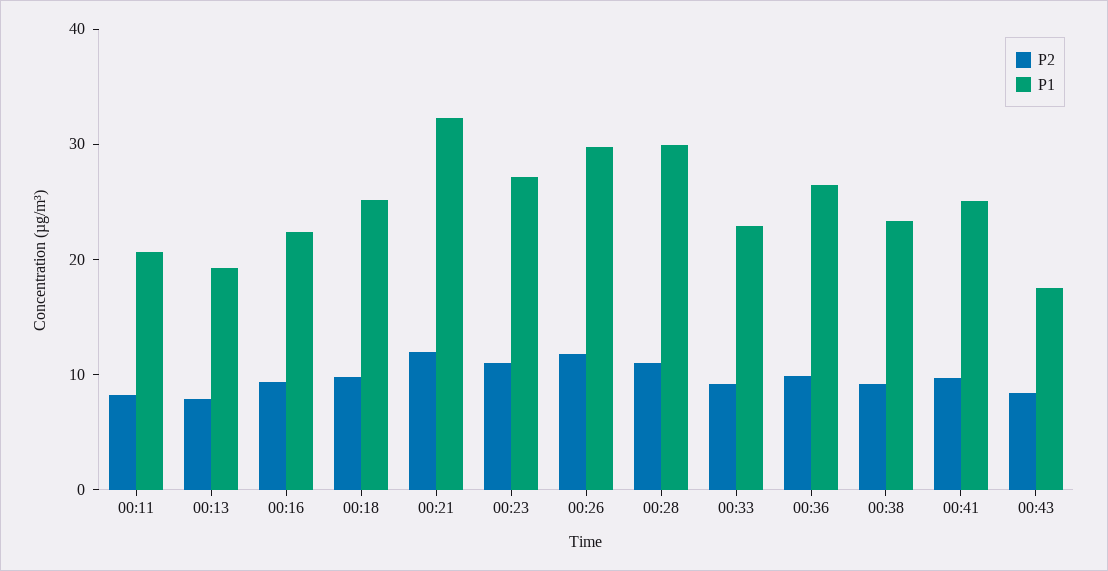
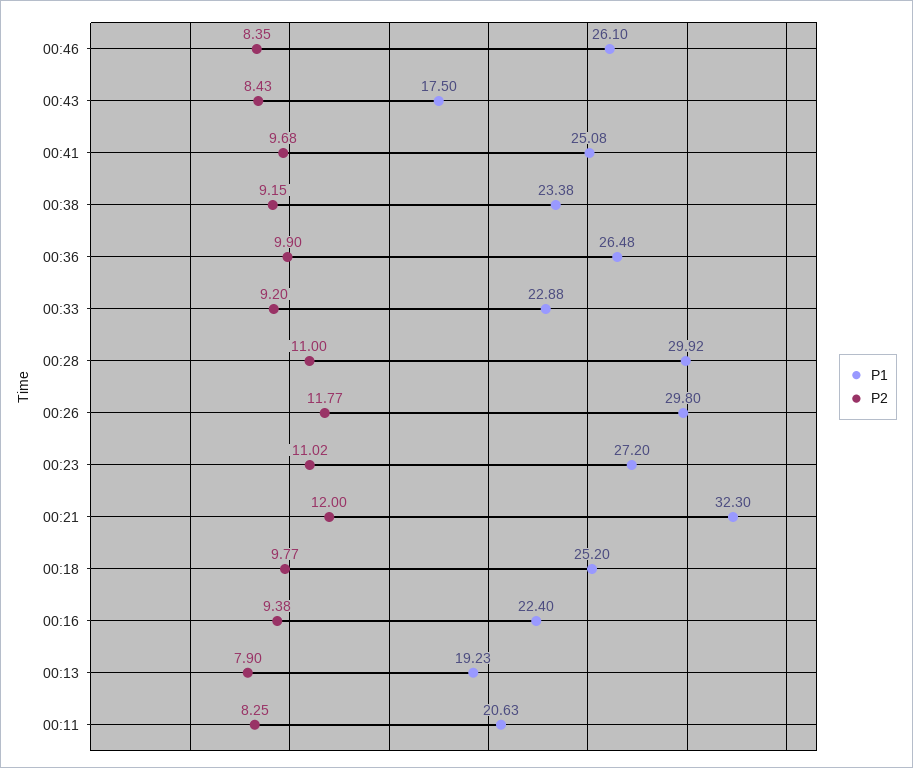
P1, 00:46: none -> 26.1
P2, 00:46: none -> 8.35

